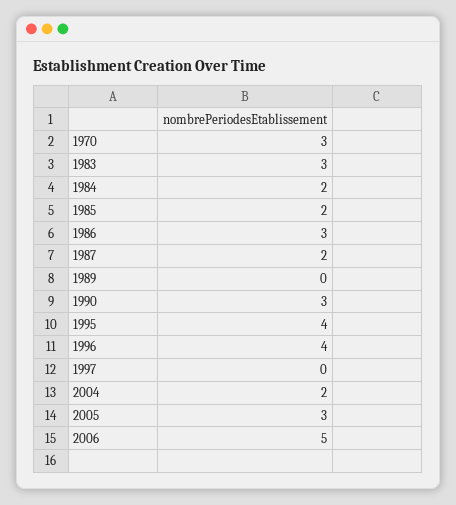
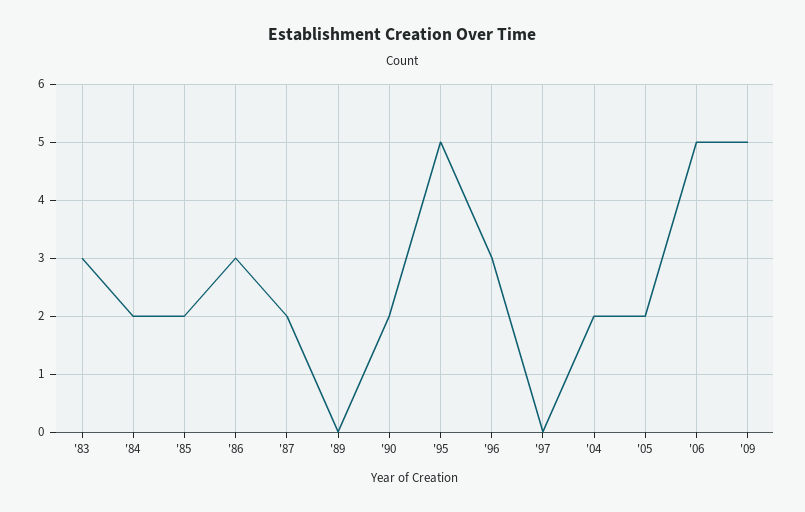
1970: 3 -> none
1990: 3 -> 2
1995: 4 -> 5
1996: 4 -> 3
2005: 3 -> 2
'09: none -> 5

